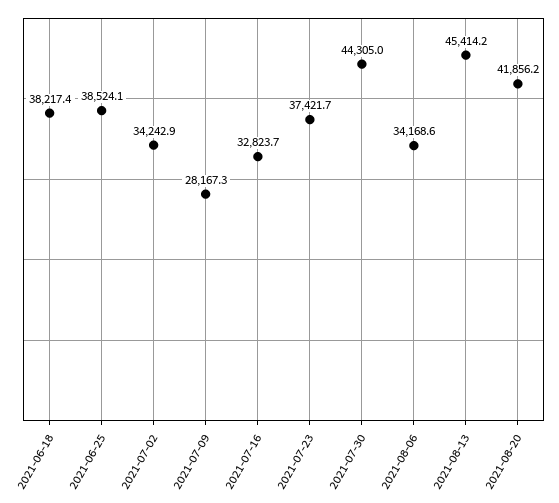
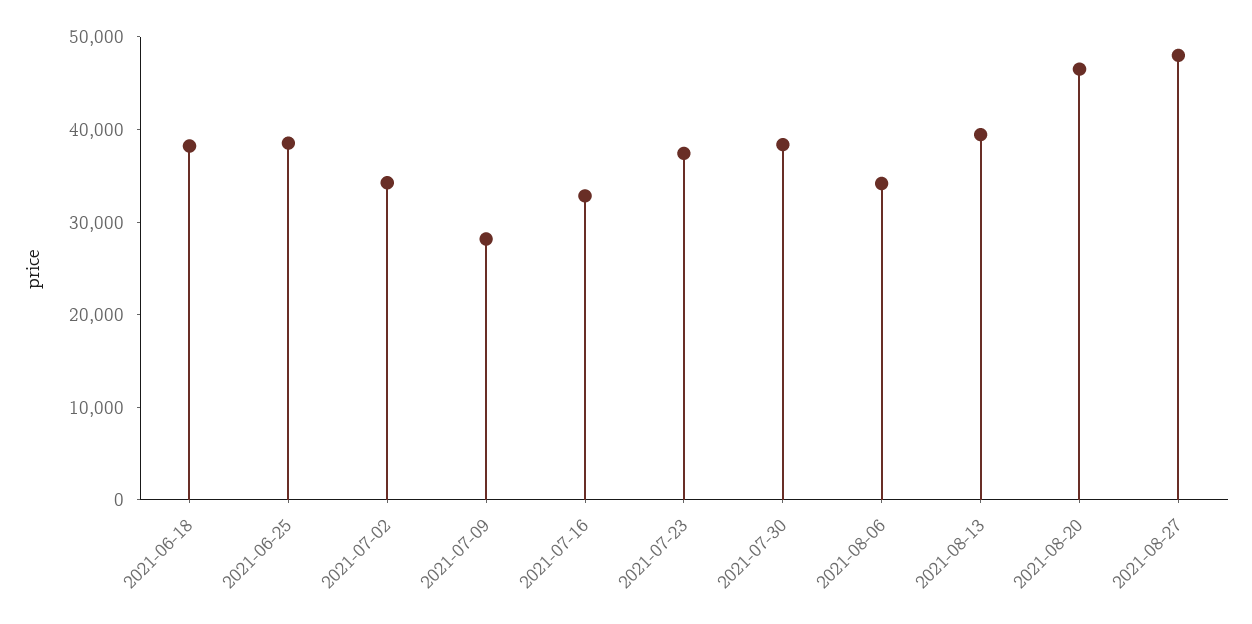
2021-07-30: 44305 -> 38000
2021-08-13: 45414.2 -> 40000
2021-08-20: 41856.2 -> 46000
2021-08-27: none -> 48000

